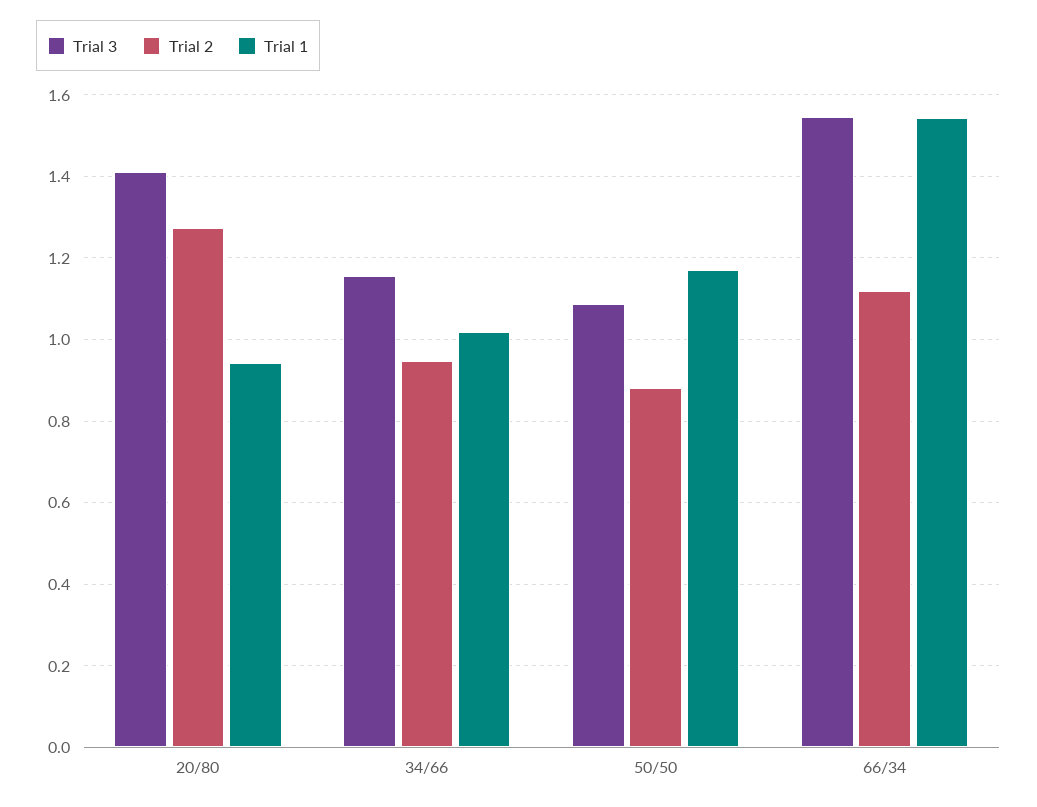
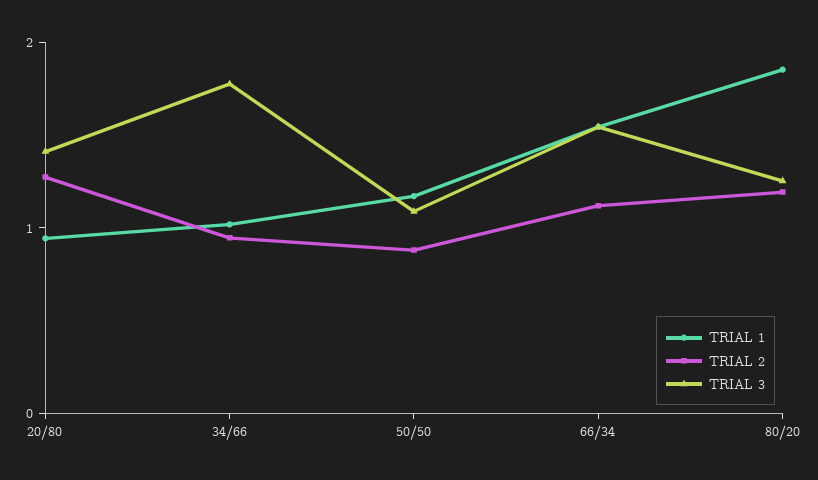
Trial 3, 34/66: 1.16 -> 1.8
Trial 1, 80/20: none -> 1.8
Trial 2, 80/20: none -> 1.2
Trial 3, 80/20: none -> 1.2

